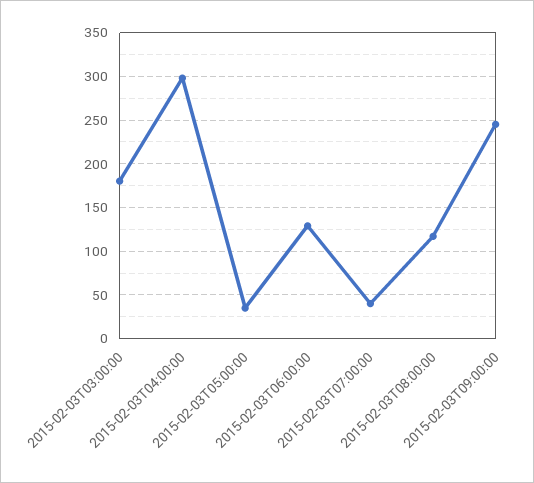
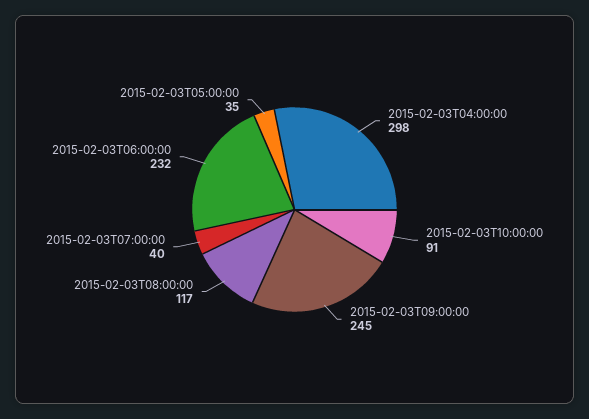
2015-02-03T03:00:00: 180 -> none
2015-02-03T06:00:00: 130 -> 232
2015-02-03T10:00:00: none -> 91

